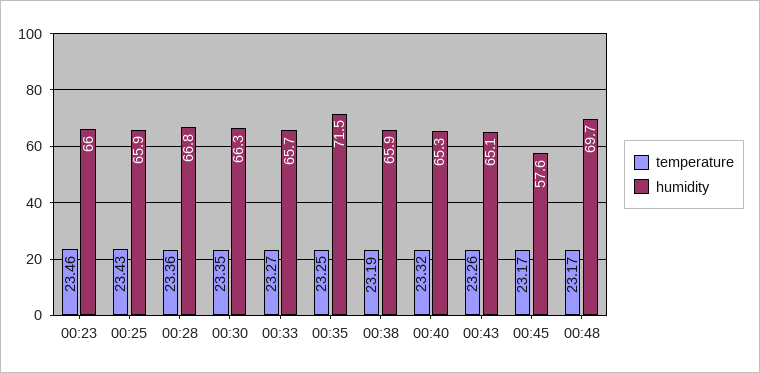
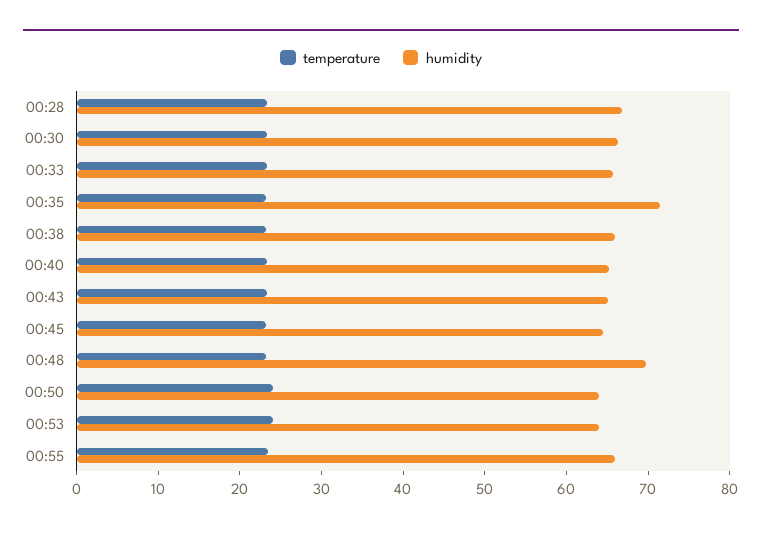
temperature, 00:23: 23.46 -> none
humidity, 00:23: 66 -> none
temperature, 00:25: 23.43 -> none
humidity, 00:25: 65.9 -> none
humidity, 00:45: 57.6 -> 64
temperature, 00:50: none -> 24
humidity, 00:50: none -> 64
temperature, 00:53: none -> 24
humidity, 00:53: none -> 64
temperature, 00:55: none -> 24
humidity, 00:55: none -> 66

